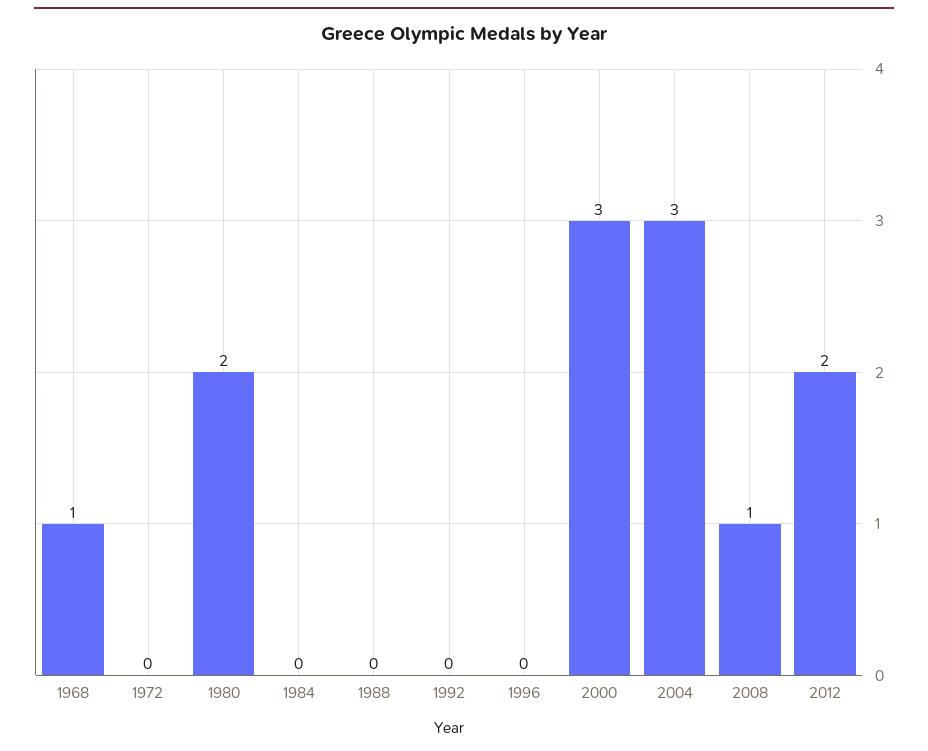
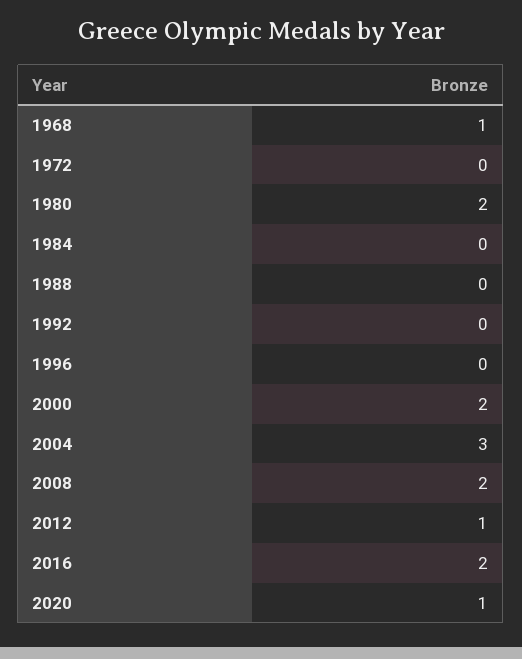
2000: 3 -> 2
2008: 1 -> 2
2012: 2 -> 1
2016: none -> 2
2020: none -> 1

